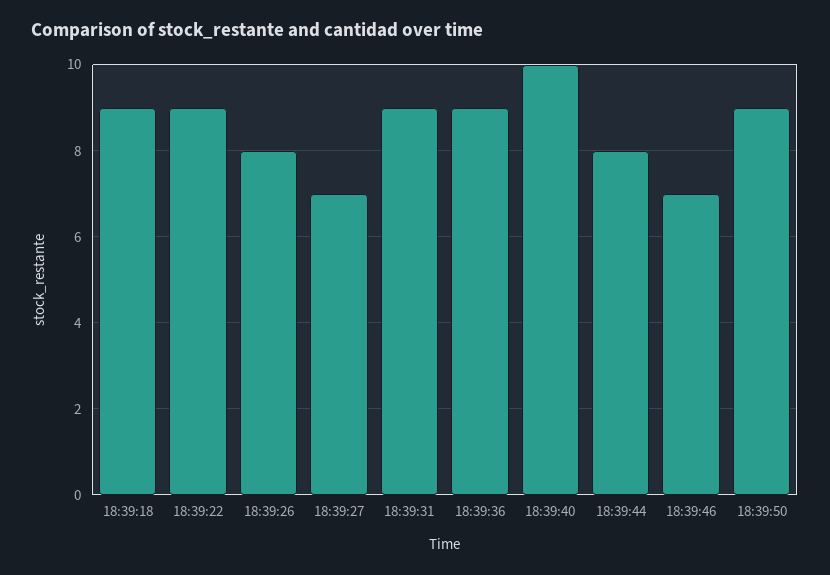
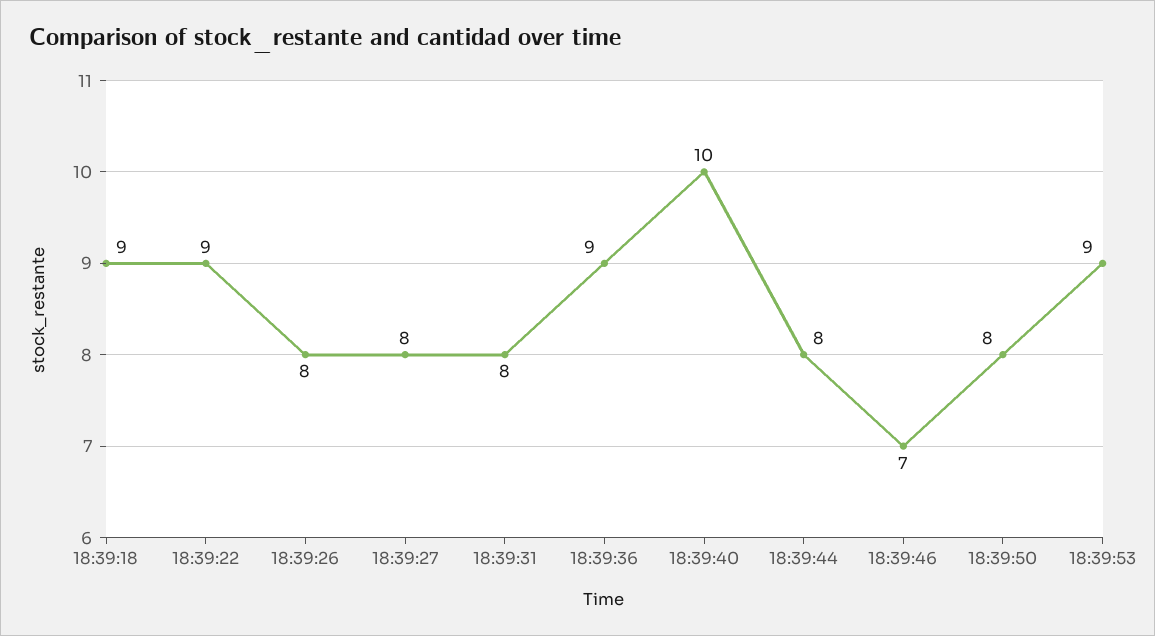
18:39:27: 7 -> 8
18:39:31: 9 -> 8
18:39:50: 9 -> 8
18:39:53: none -> 9

